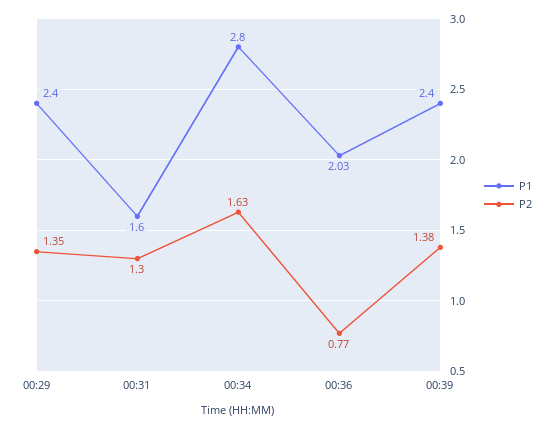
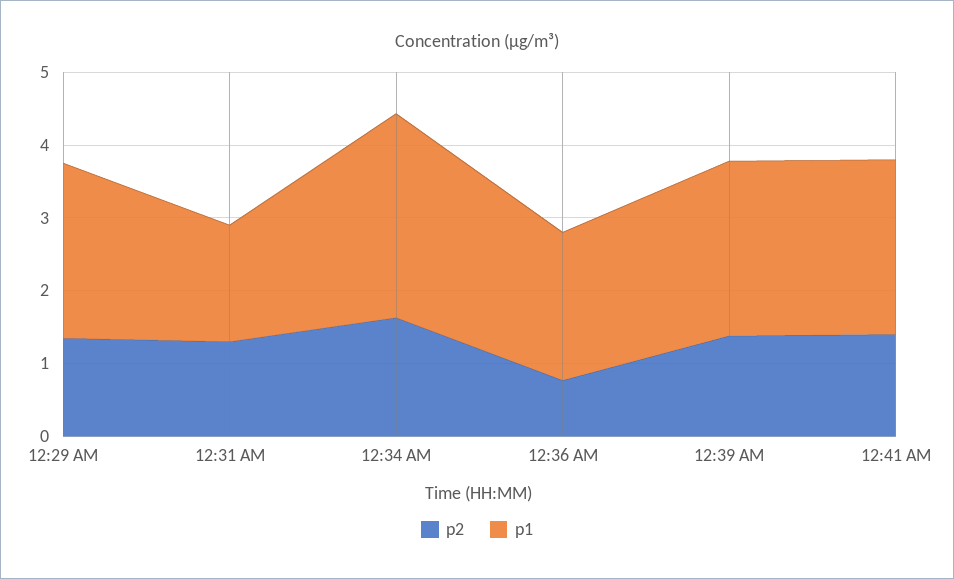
P2, 12:41 AM: none -> 1.4
P1, 12:41 AM: none -> 2.4

